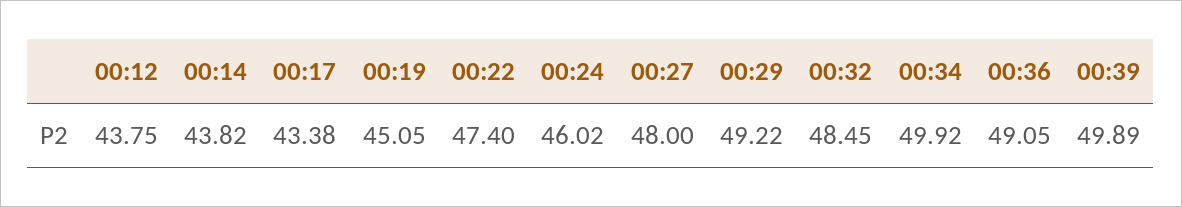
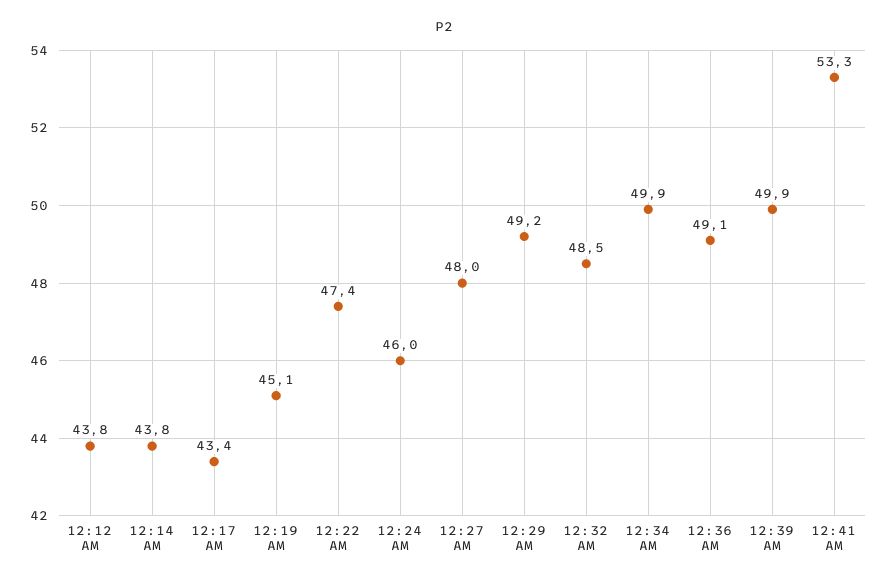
12:41 AM: none -> 53.3

